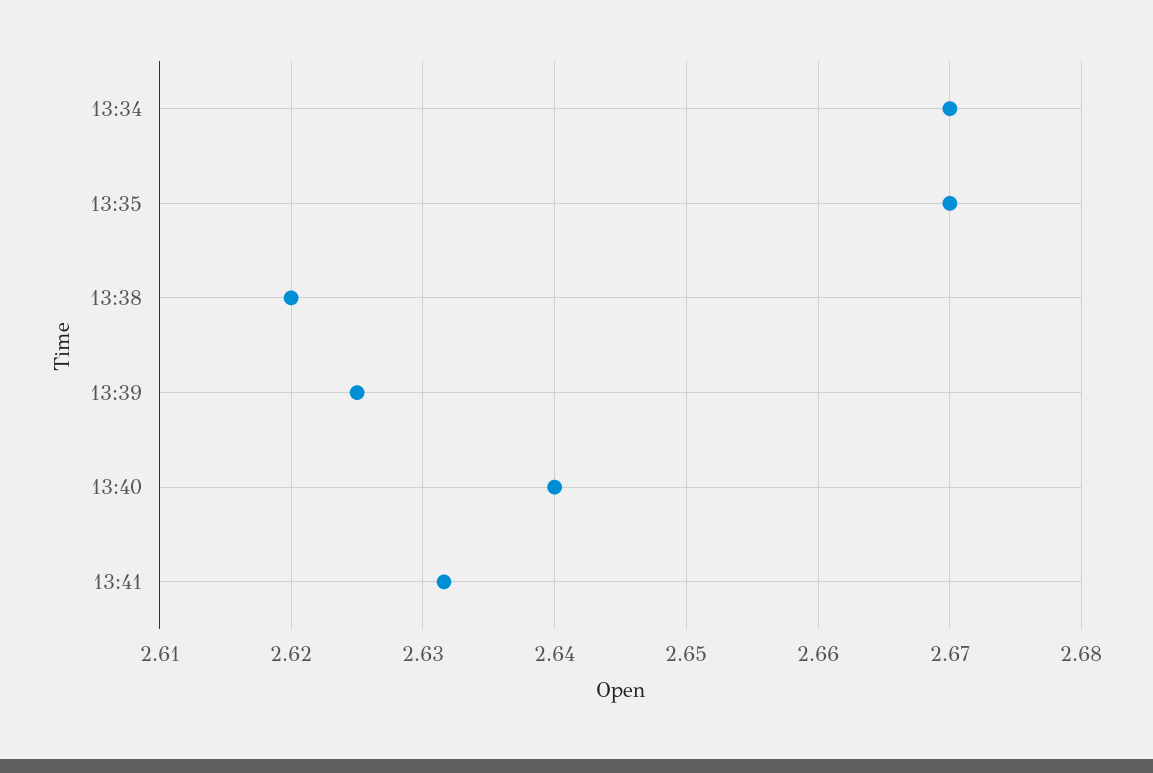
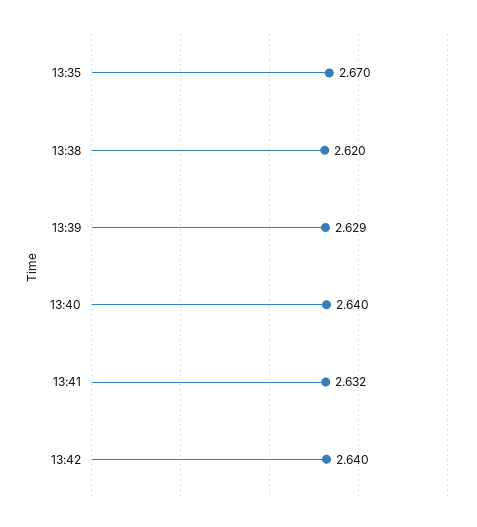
13:34: 2.67 -> none
13:39: 2.625 -> 2.629
13:42: none -> 2.64

